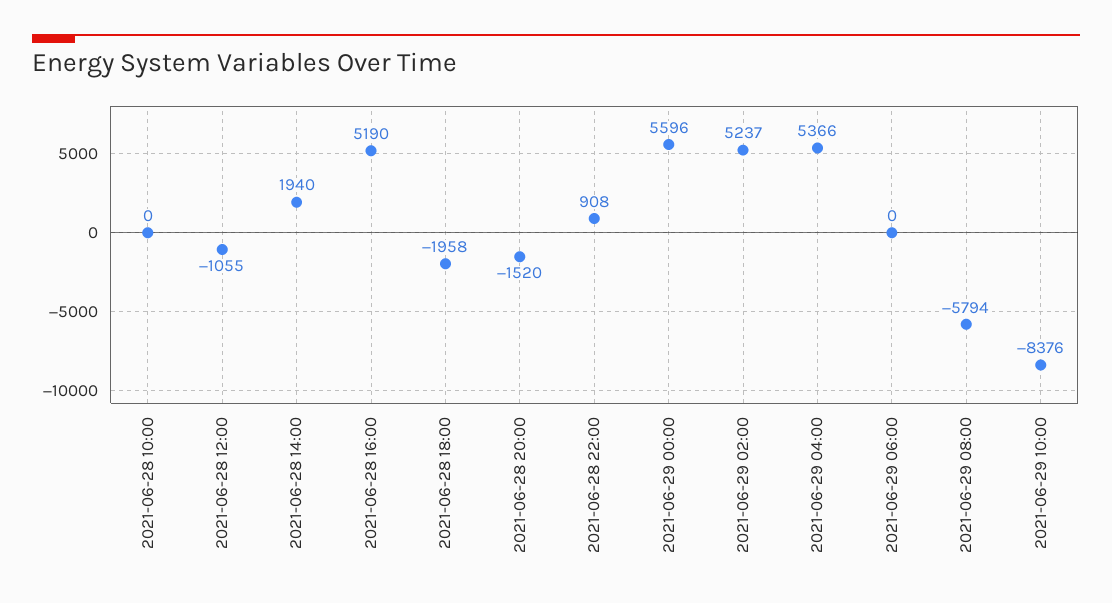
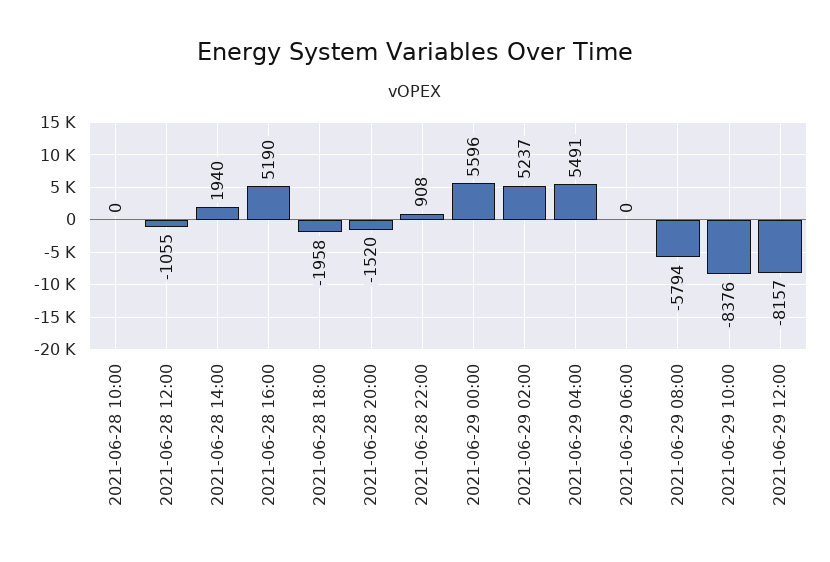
2021-06-29 04:00: 5366 -> 5491
2021-06-29 12:00: none -> -8157

